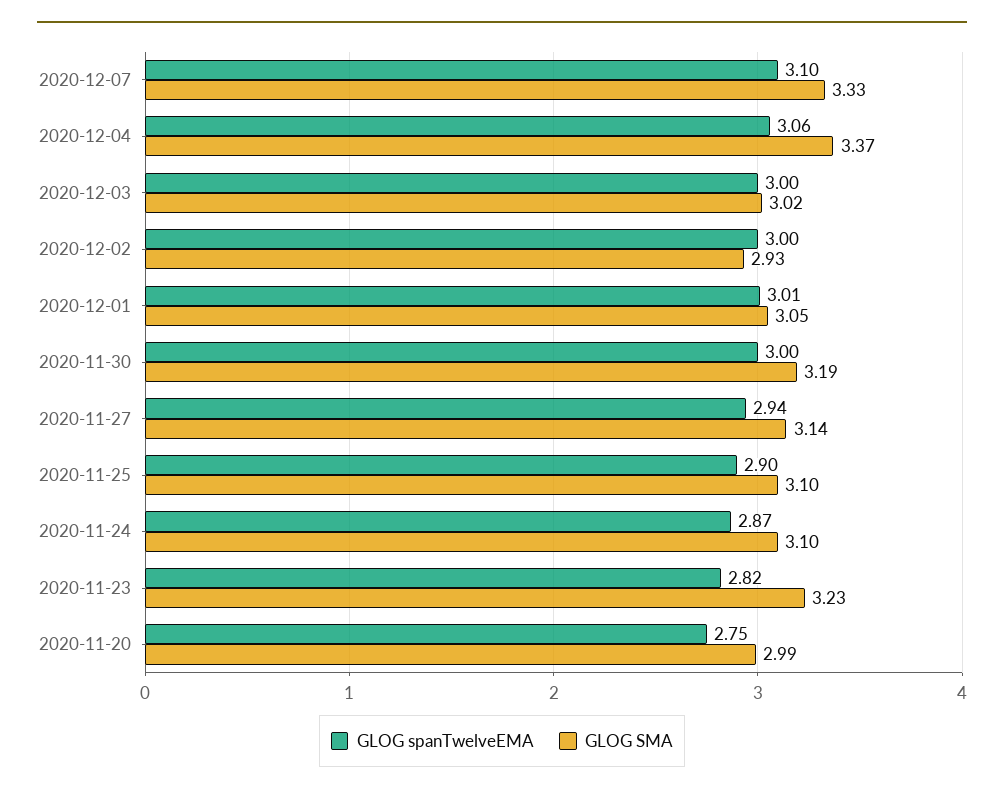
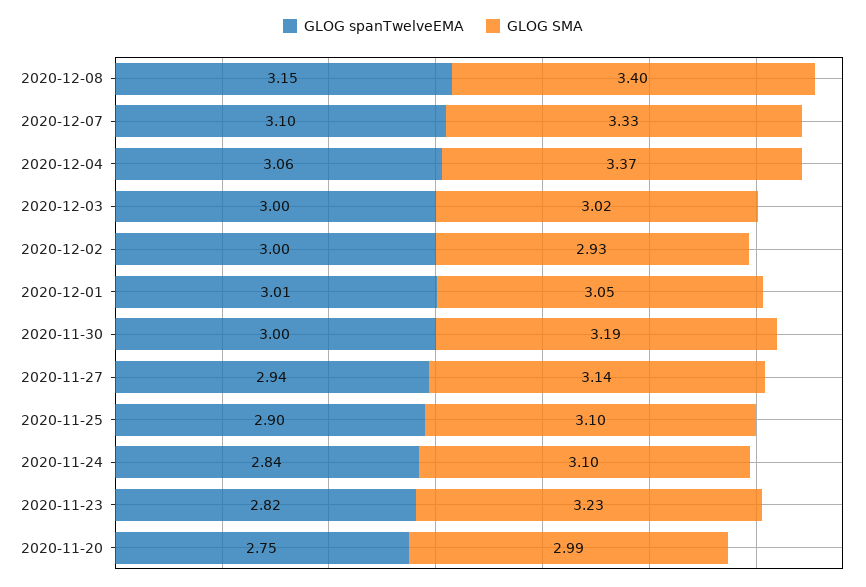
GLOG spanTwelveEMA, 2020-11-24: 2.87 -> 2.84
GLOG spanTwelveEMA, 2020-12-08: none -> 3.15
GLOG SMA, 2020-12-08: none -> 3.4

